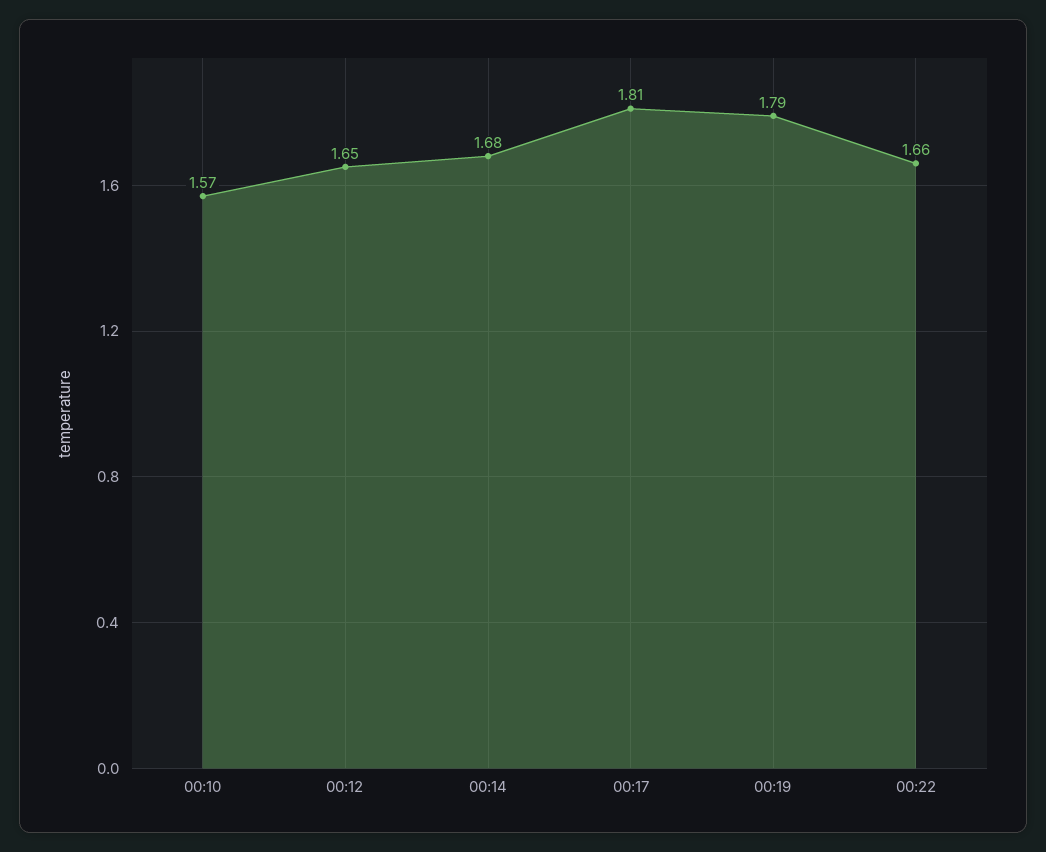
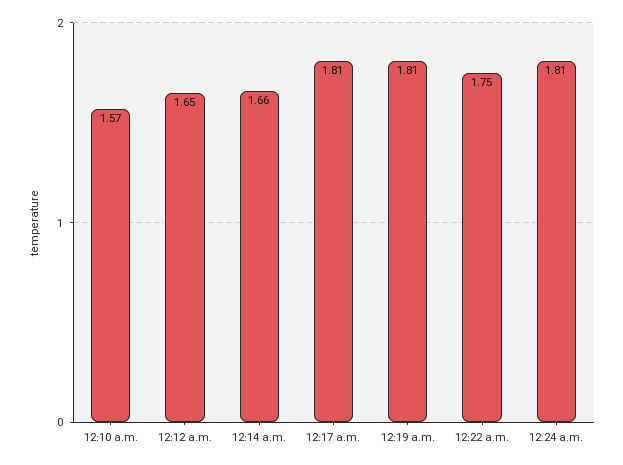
00:14: 1.68 -> 1.66
00:19: 1.79 -> 1.81
00:22: 1.66 -> 1.75
12:24 a.m.: none -> 1.81

